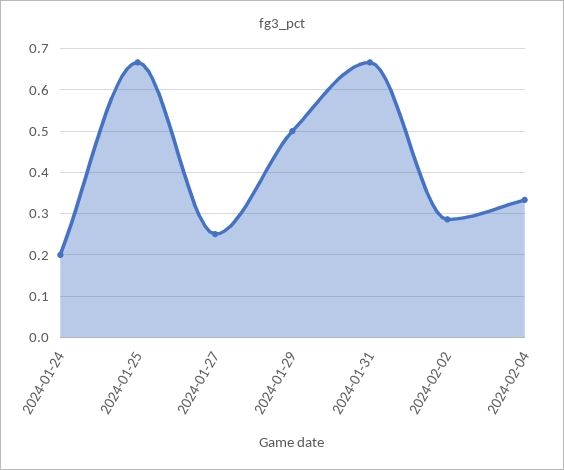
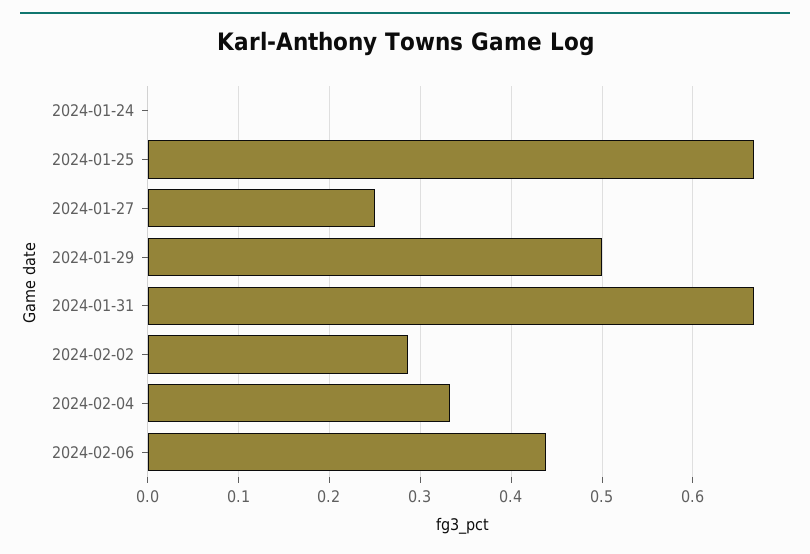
2024-01-24: 0.2 -> 0
2024-02-06: none -> 0.44

